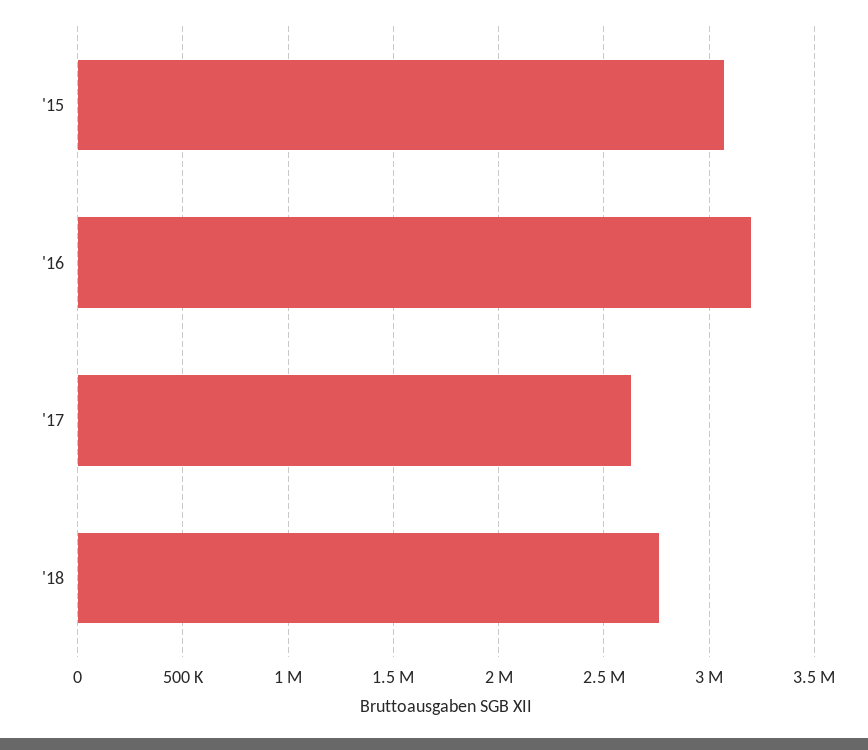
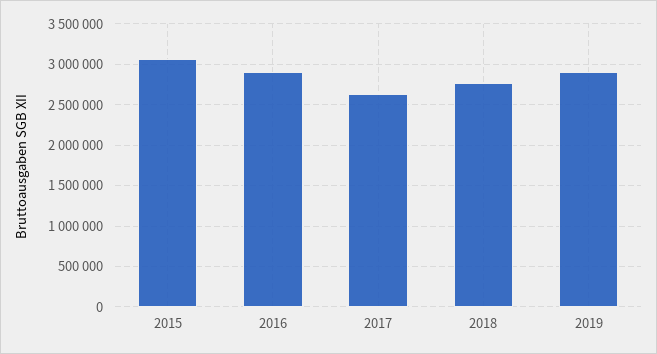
'16: 3200000 -> 2900000
2019: none -> 2900000

